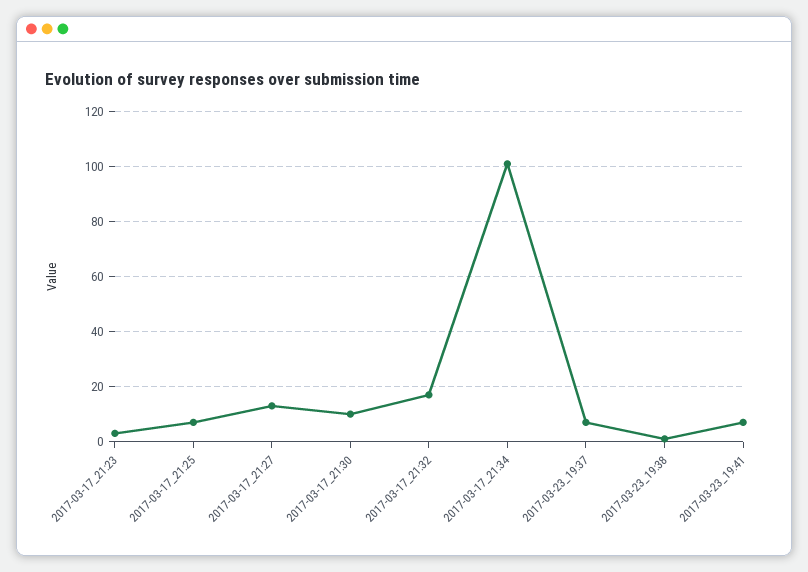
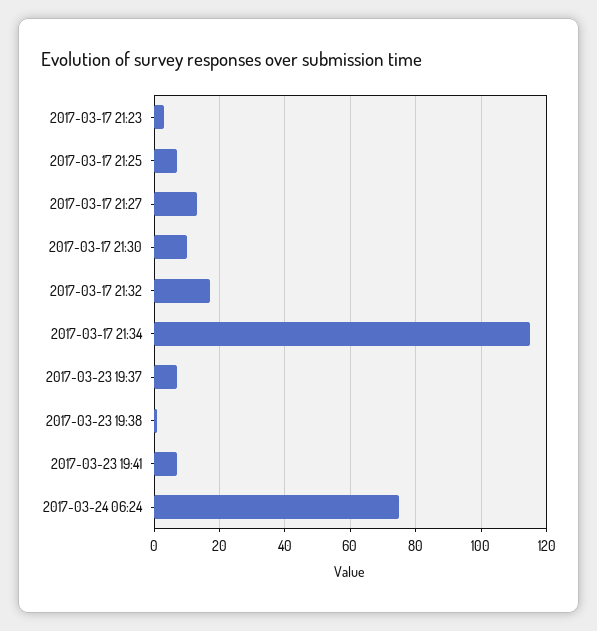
2017-03-17_21:34: 100 -> 115
2017-03-24 06:24: none -> 75

